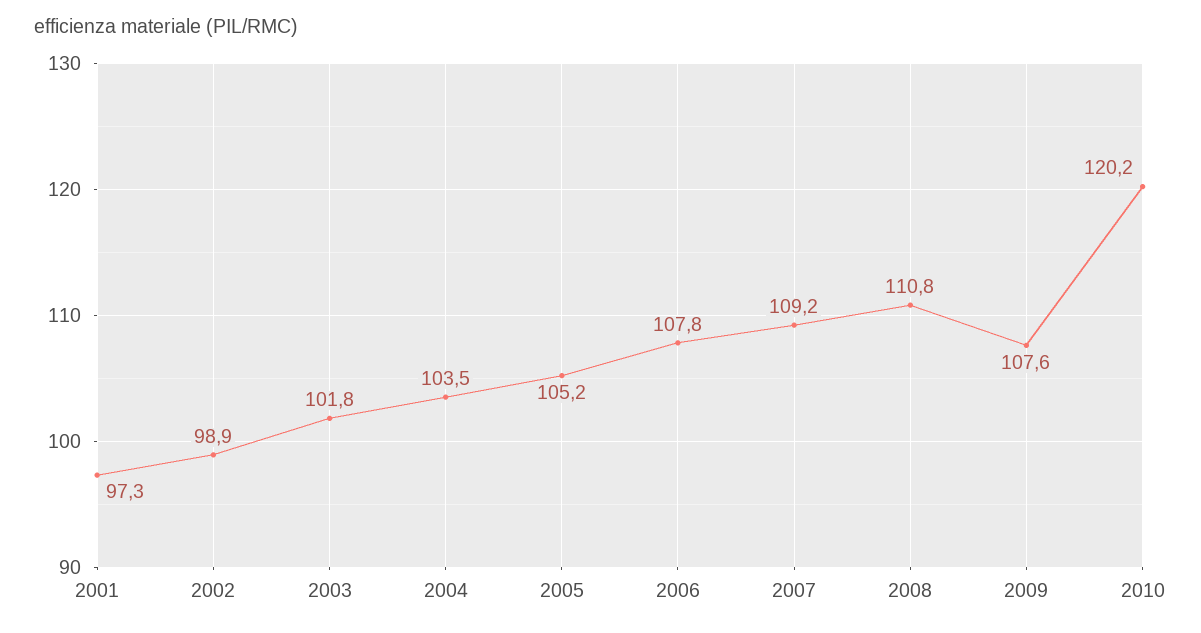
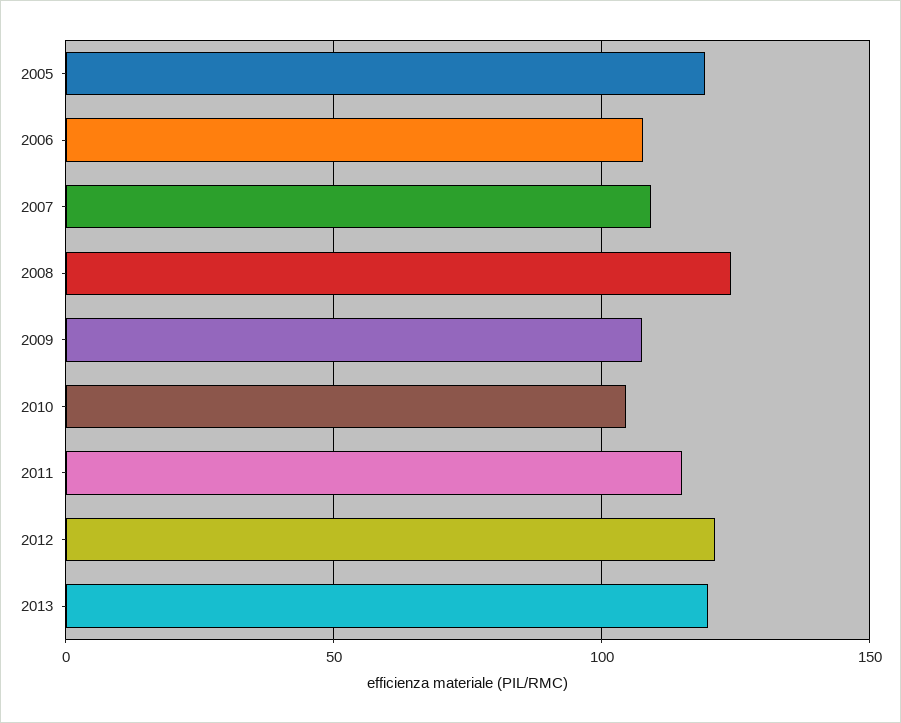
2001: 97.3 -> none
2002: 98.9 -> none
2003: 101.8 -> none
2004: 103.5 -> none
2005: 105.2 -> 120
2008: 110.8 -> 125
2010: 120.2 -> 105
2011: none -> 115
2012: none -> 120
2013: none -> 120

